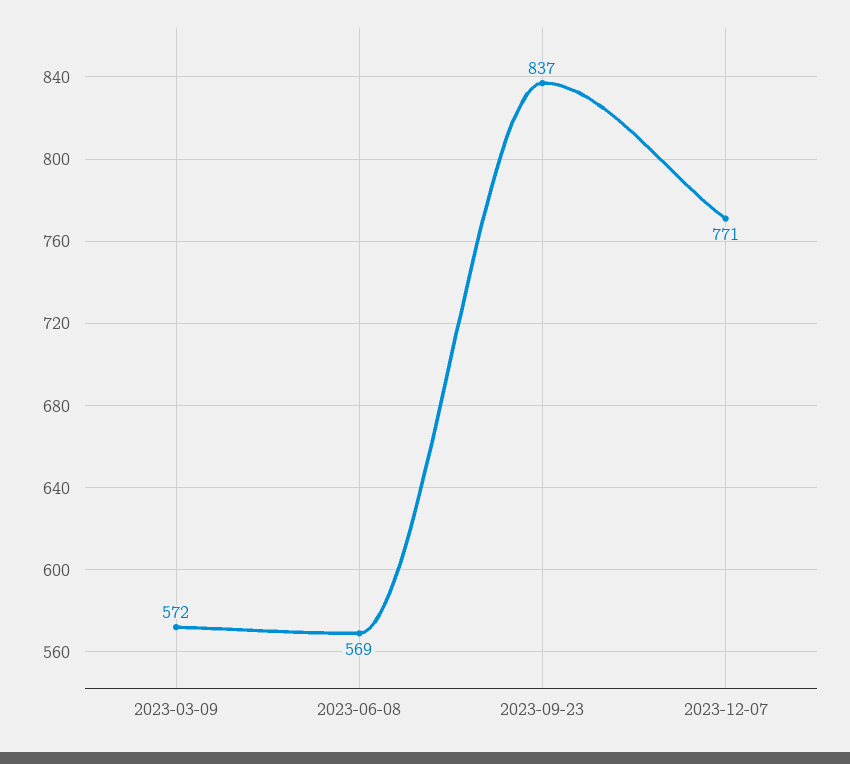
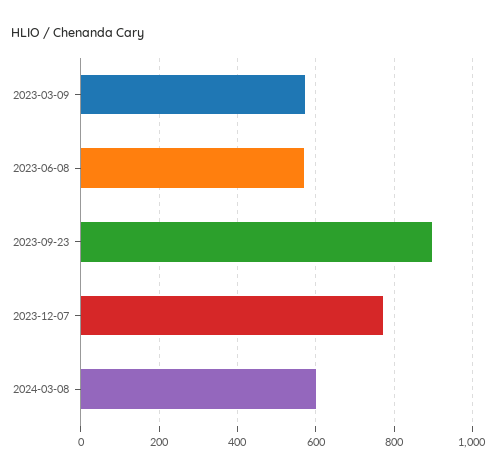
2023-09-23: 837 -> 900
2024-03-08: none -> 600

